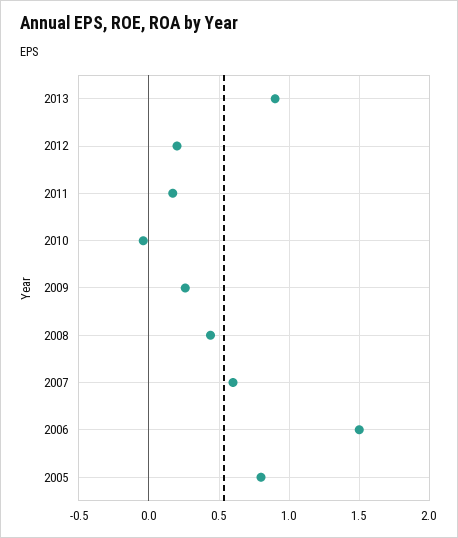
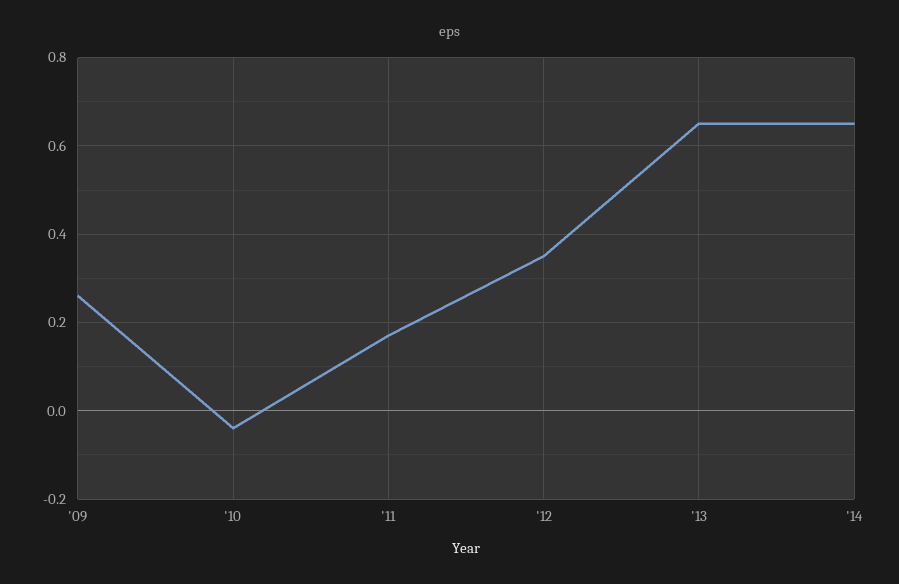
2013: 0.9 -> 0.65
2012: 0.2 -> 0.35
2008: 0.45 -> none
2007: 0.6 -> none
2006: 1.5 -> none
2005: 0.8 -> none
'14: none -> 0.65

